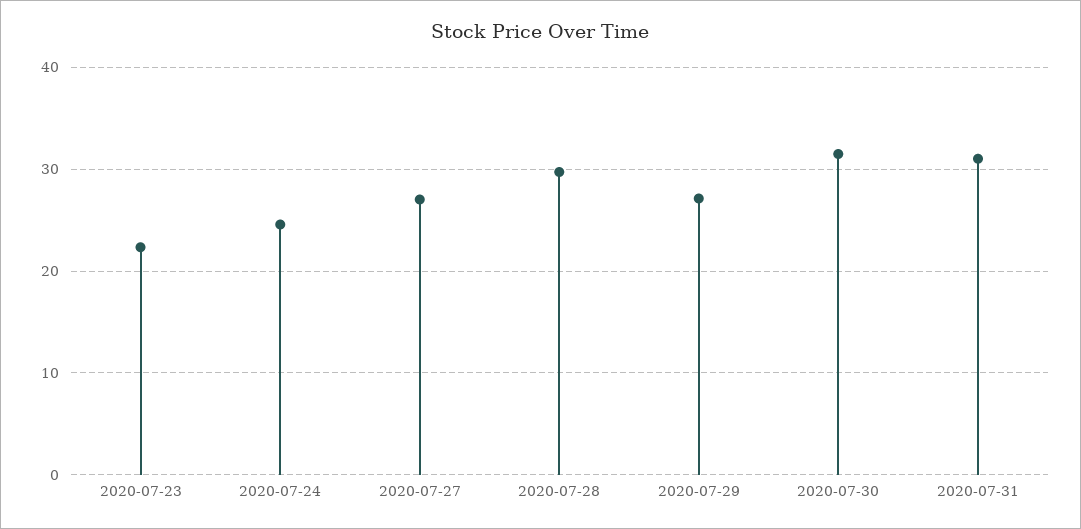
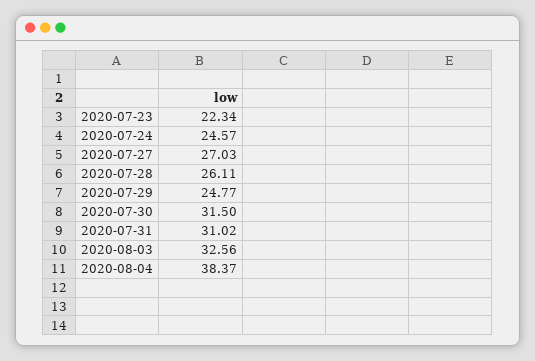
2020-07-28: 30 -> 26.11
2020-07-29: 27 -> 24.77
2020-08-03: none -> 32.56
2020-08-04: none -> 38.37

